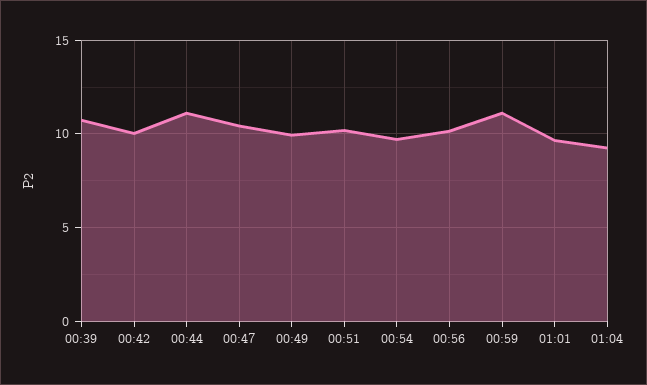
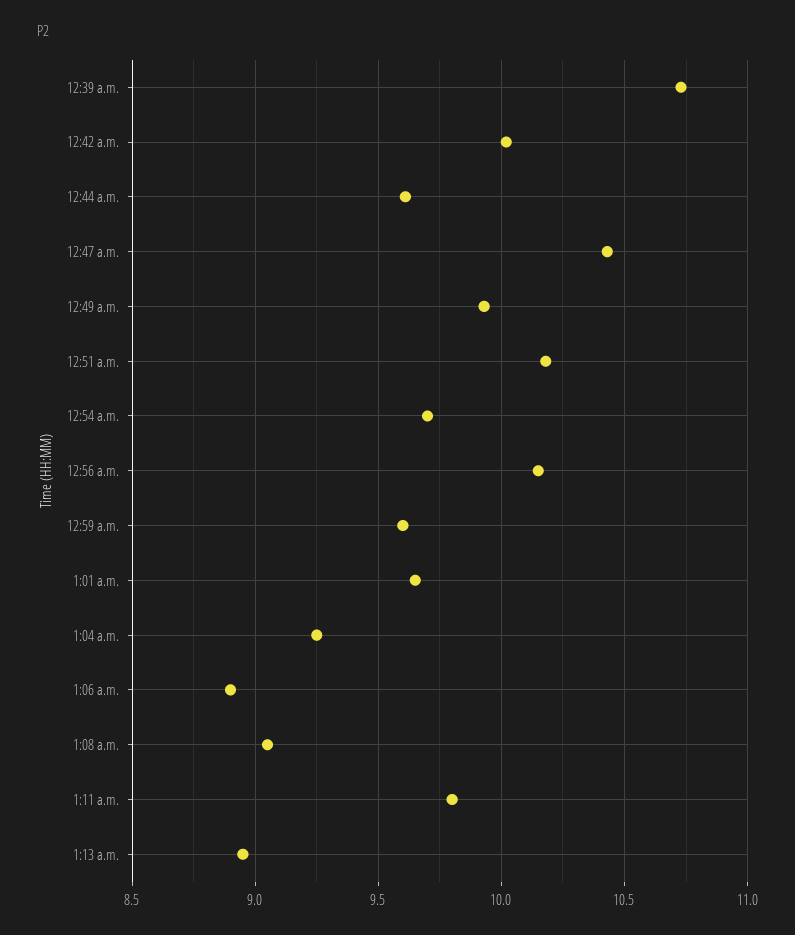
00:44: 11 -> 9.6
00:59: 11 -> 9.6
1:06 a.m.: none -> 8.9
1:08 a.m.: none -> 9.05
1:11 a.m.: none -> 9.8
1:13 a.m.: none -> 8.95

